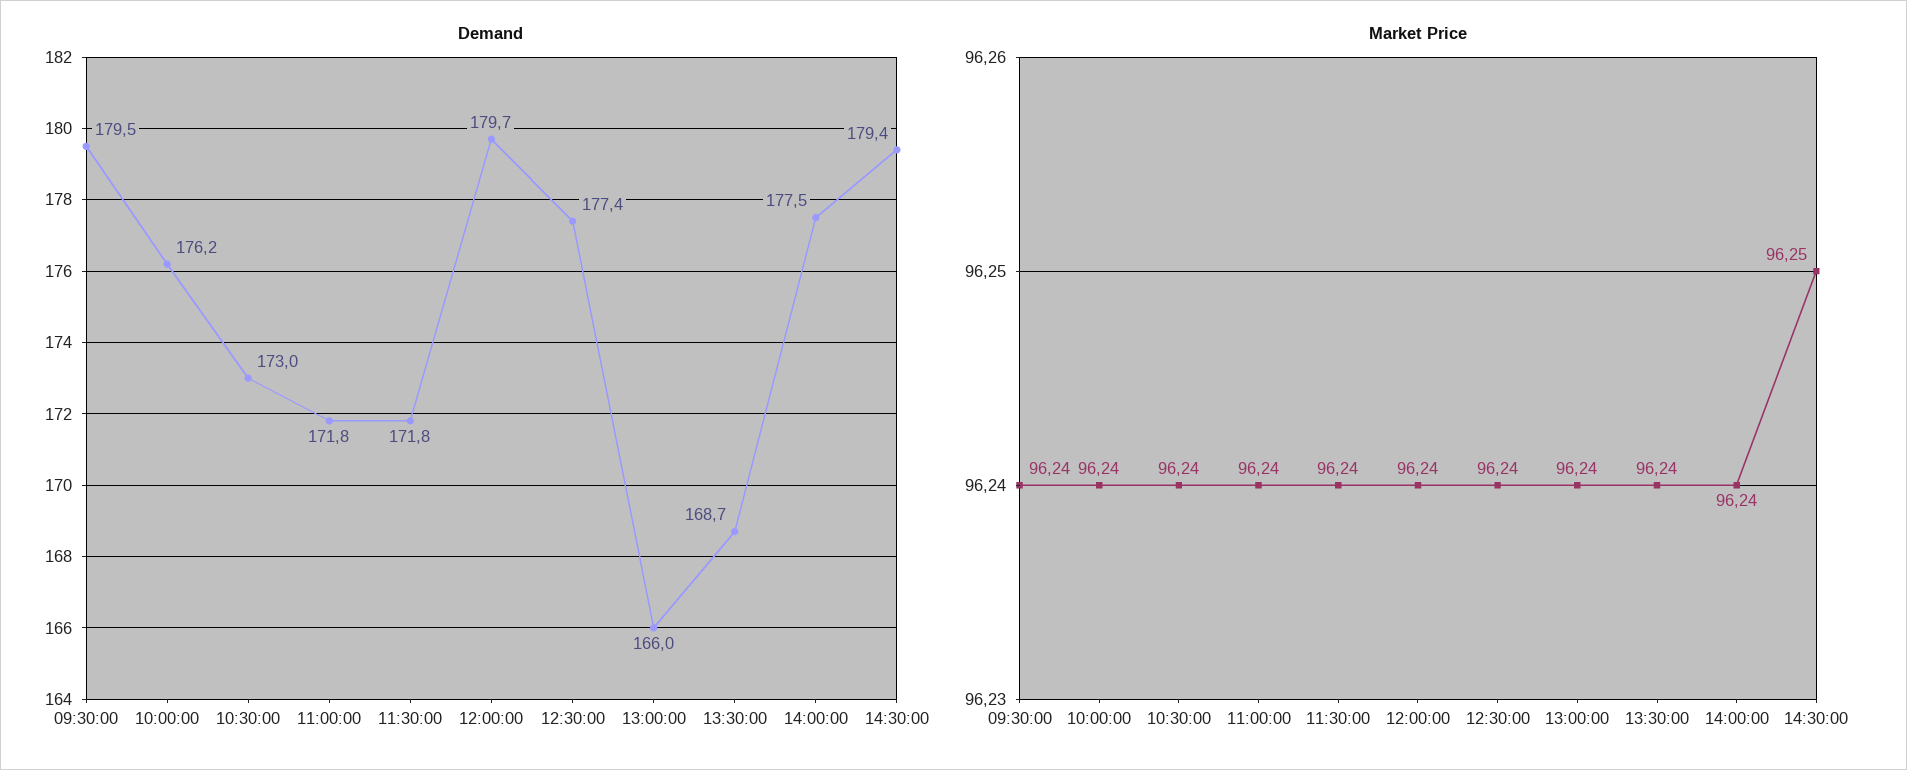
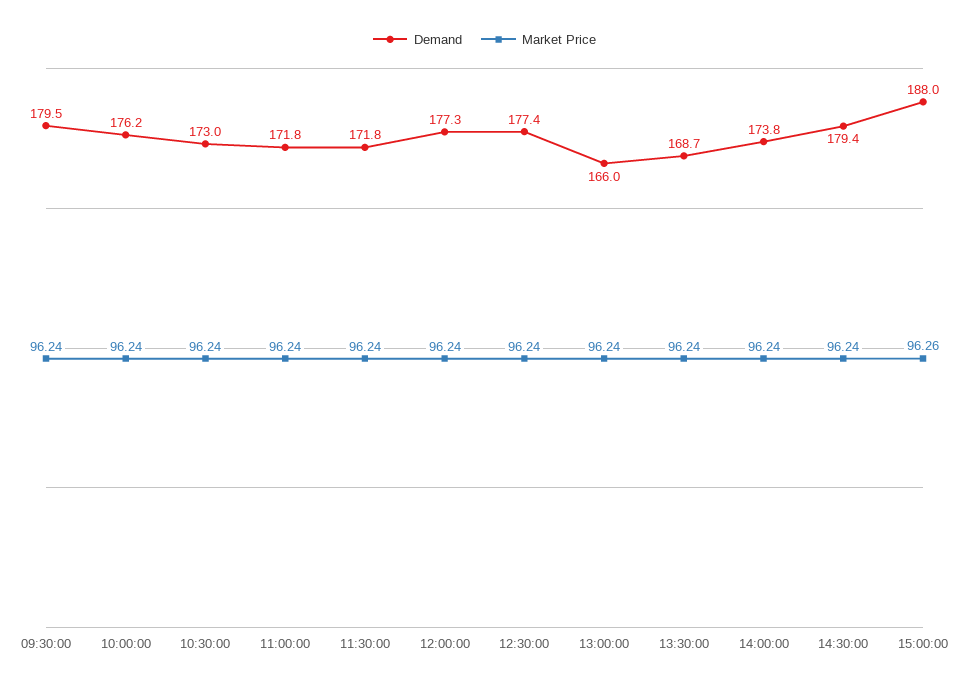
Demand, 12:00:00: 179.7 -> 177.3
Demand, 14:00:00: 177.5 -> 173.8
Market Price, 14:30:00: 96.25 -> 96.24
Demand, 15:00:00: none -> 188
Market Price, 15:00:00: none -> 96.26

